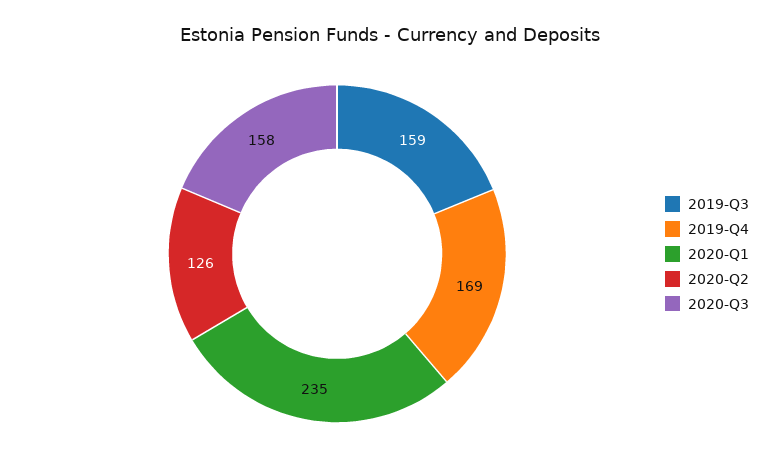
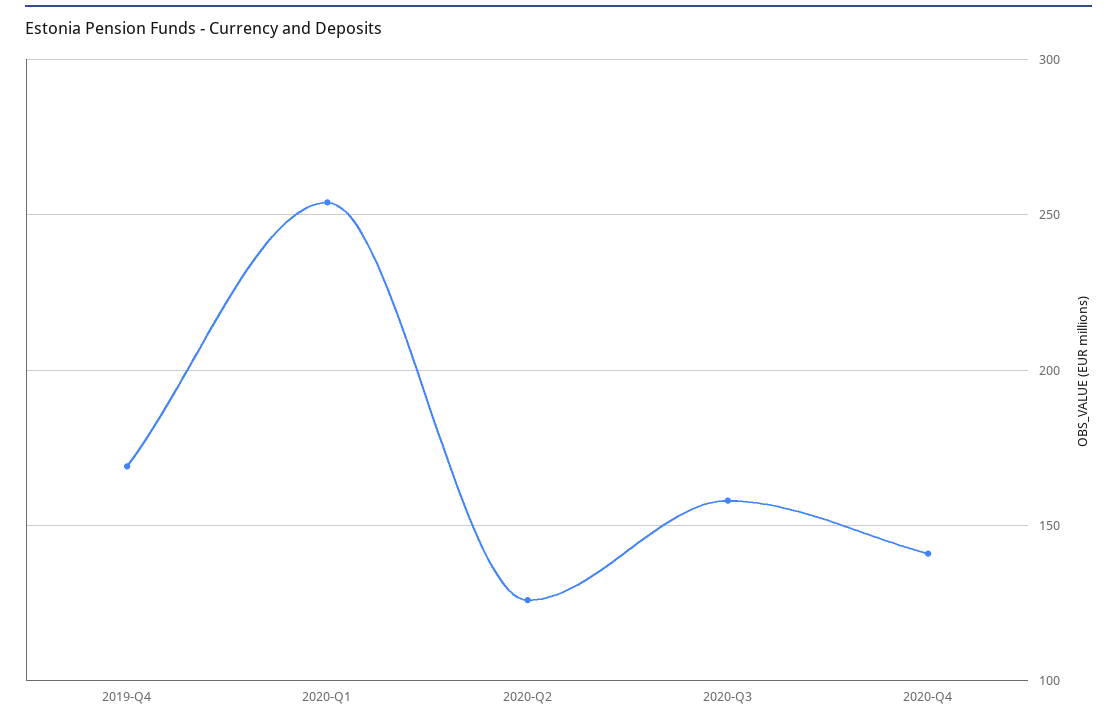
2019-Q3: 159 -> none
2020-Q1: 235 -> 255
2020-Q4: none -> 140

